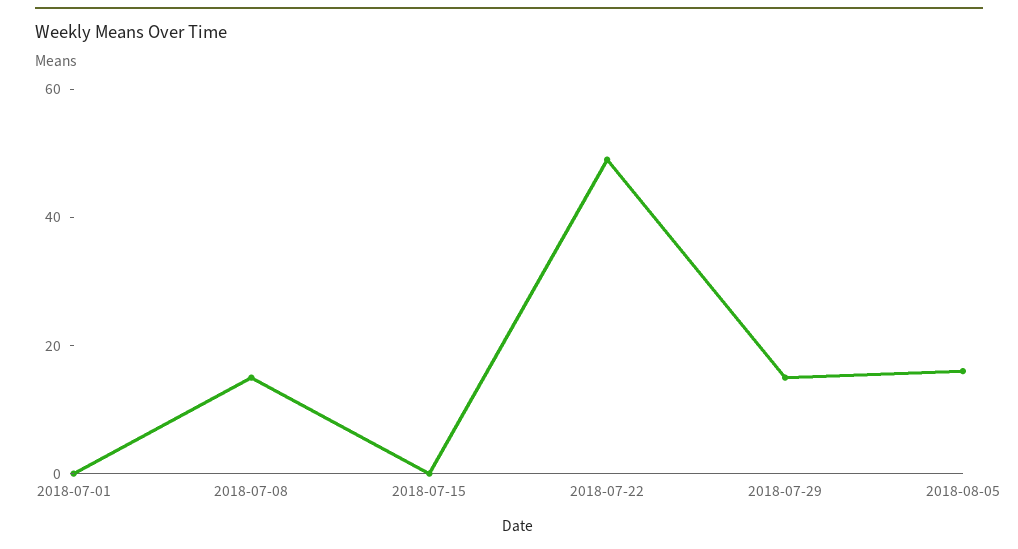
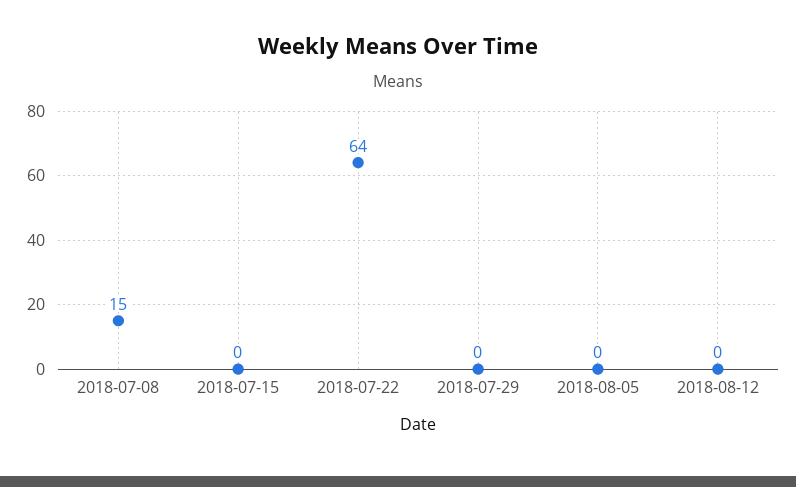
2018-07-01: 0 -> none
2018-07-22: 50 -> 64
2018-07-29: 15 -> 0
2018-08-05: 15 -> 0
2018-08-12: none -> 0

